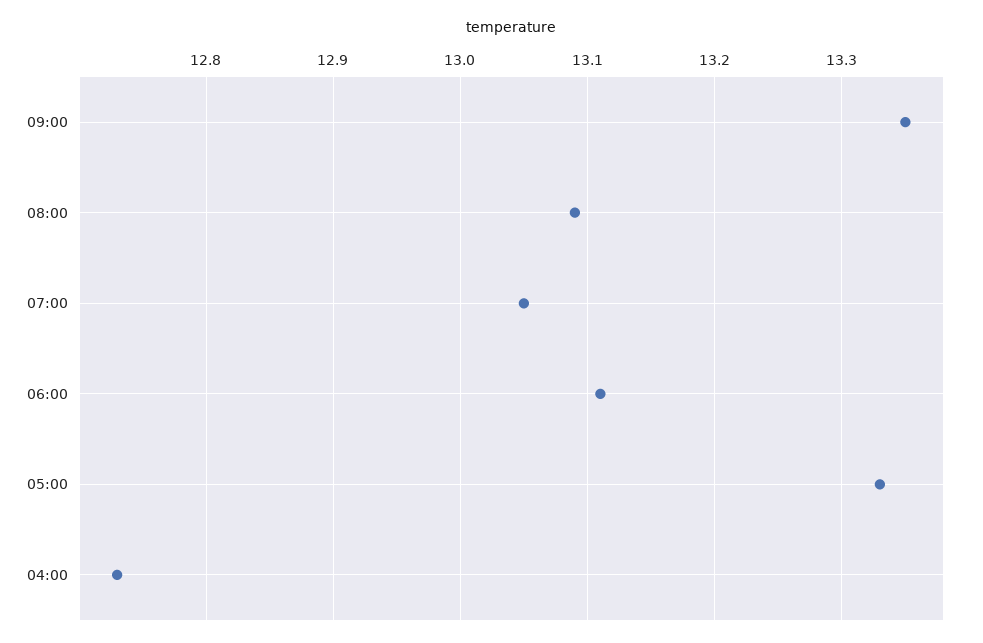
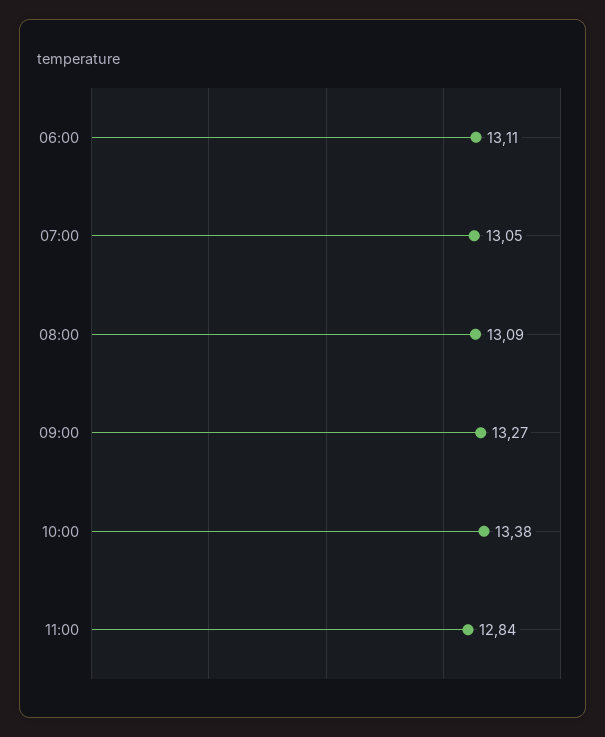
09:00: 13.35 -> 13.27
05:00: 13.33 -> none
04:00: 12.73 -> none
10:00: none -> 13.38
11:00: none -> 12.84

